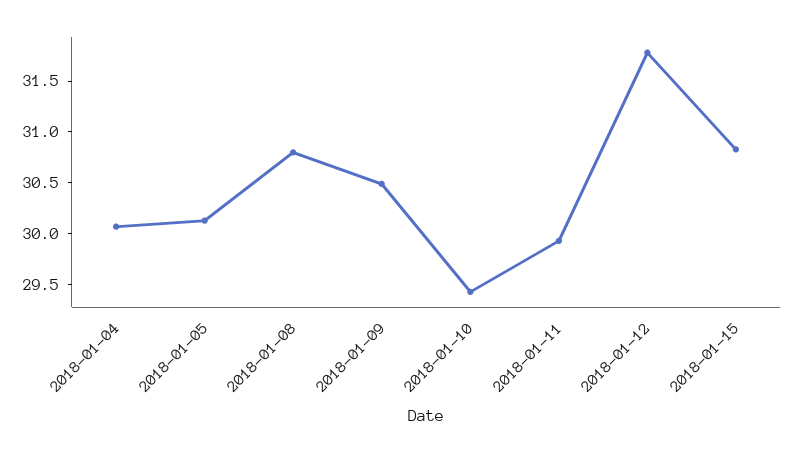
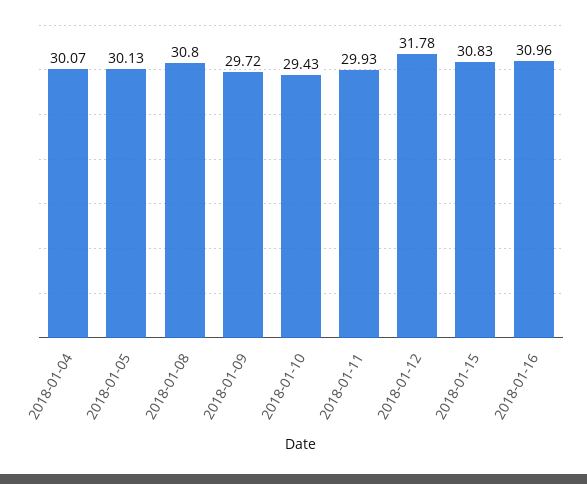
2018-01-09: 30.5 -> 29.72
2018-01-16: none -> 30.96

